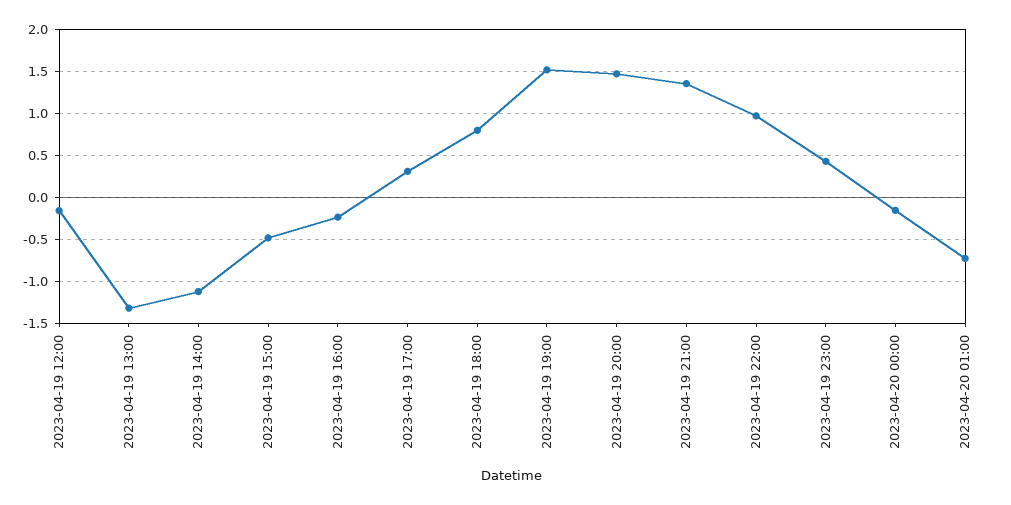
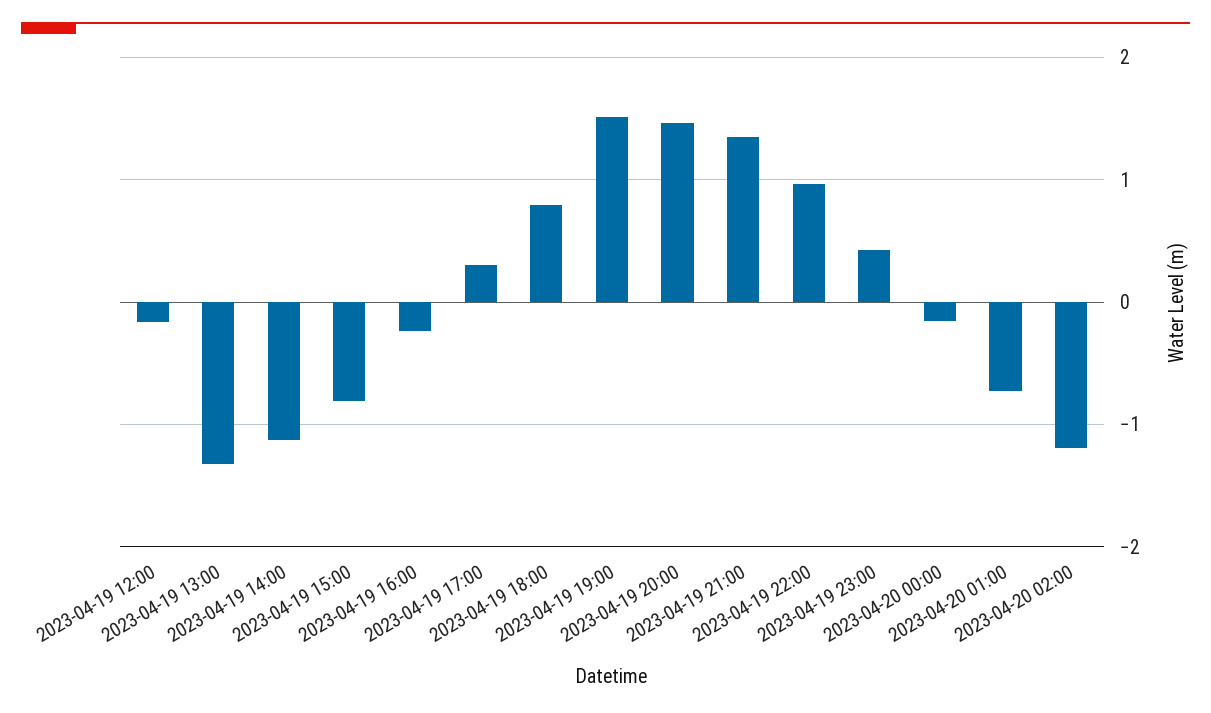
2023-04-19 15:00: -0.5 -> -0.8
2023-04-20 02:00: none -> -1.2

